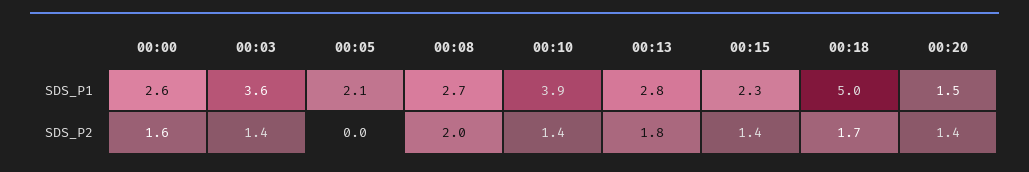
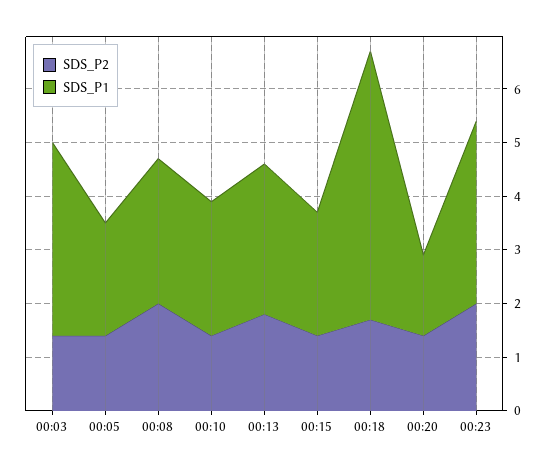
SDS_P1, 00:00: 2.6 -> none
SDS_P1, 00:10: 3.9 -> 2.5
SDS_P2, 00:00: 1.6 -> none
SDS_P2, 00:05: 0 -> 1.5
SDS_P2, 00:23: none -> 2
SDS_P1, 00:23: none -> 3.5

